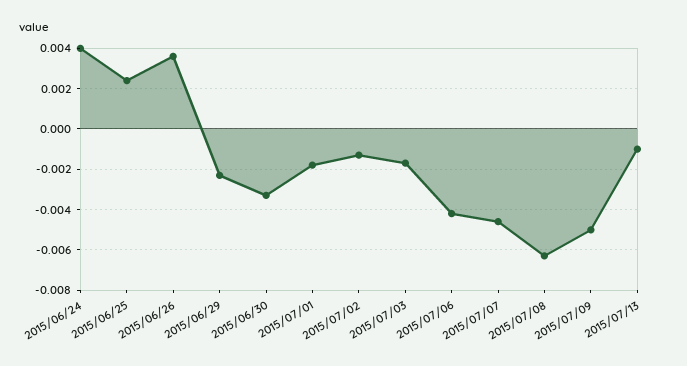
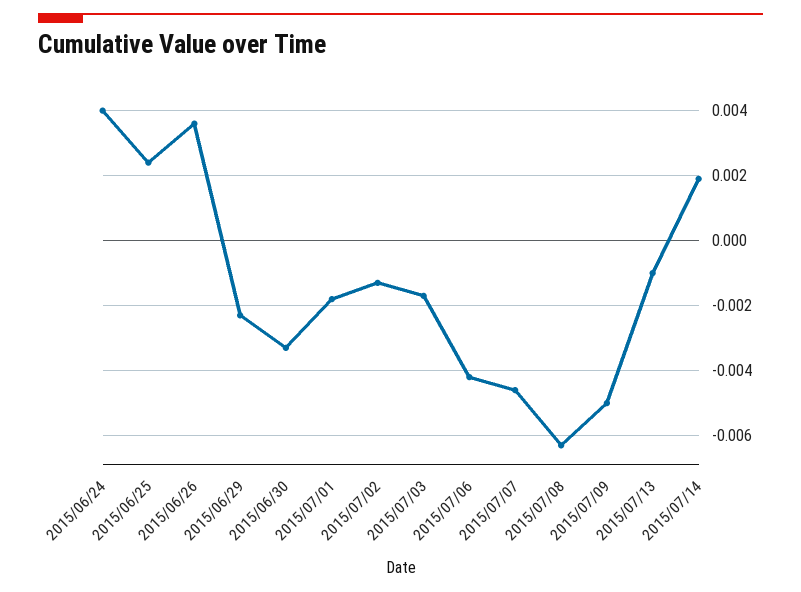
2015/07/14: none -> 0.002

